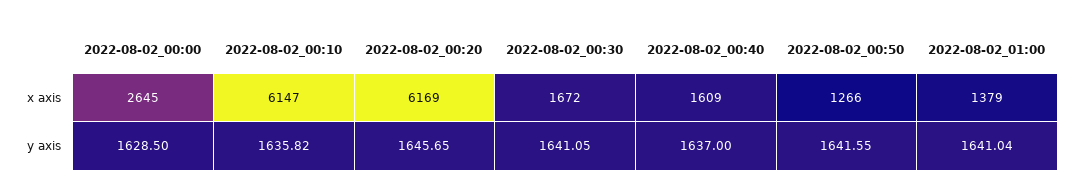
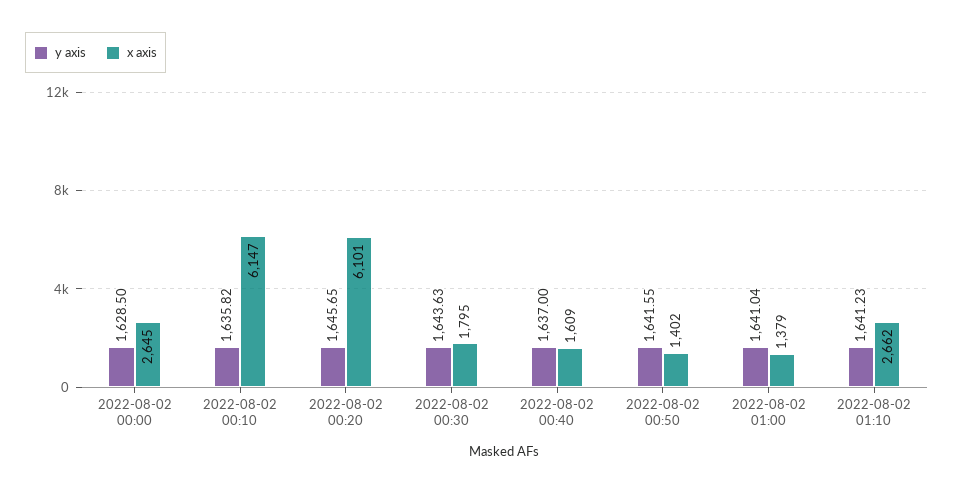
x axis, 2022-08-02_00:20: 6169 -> 6101
x axis, 2022-08-02_00:30: 1672 -> 1795
x axis, 2022-08-02_00:50: 1266 -> 1402
y axis, 2022-08-02_00:30: 1641.05 -> 1643.63
y axis, 2022-08-02 01:10: none -> 1641.23
x axis, 2022-08-02 01:10: none -> 2662

